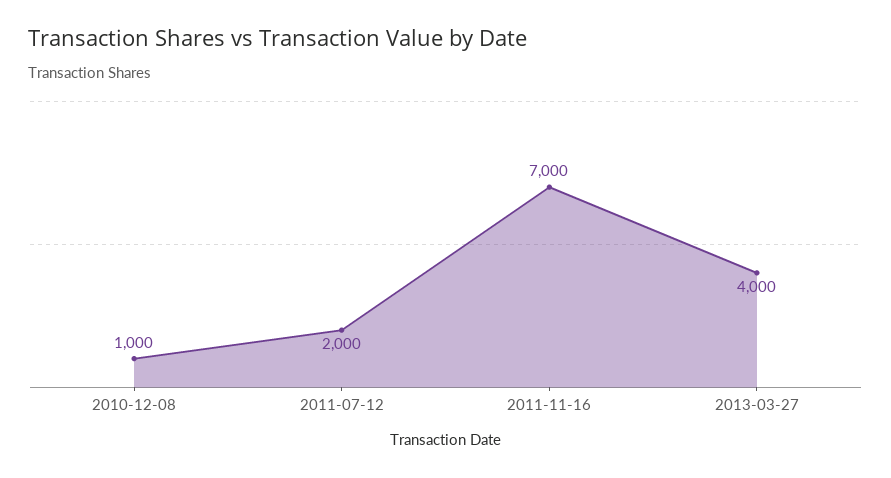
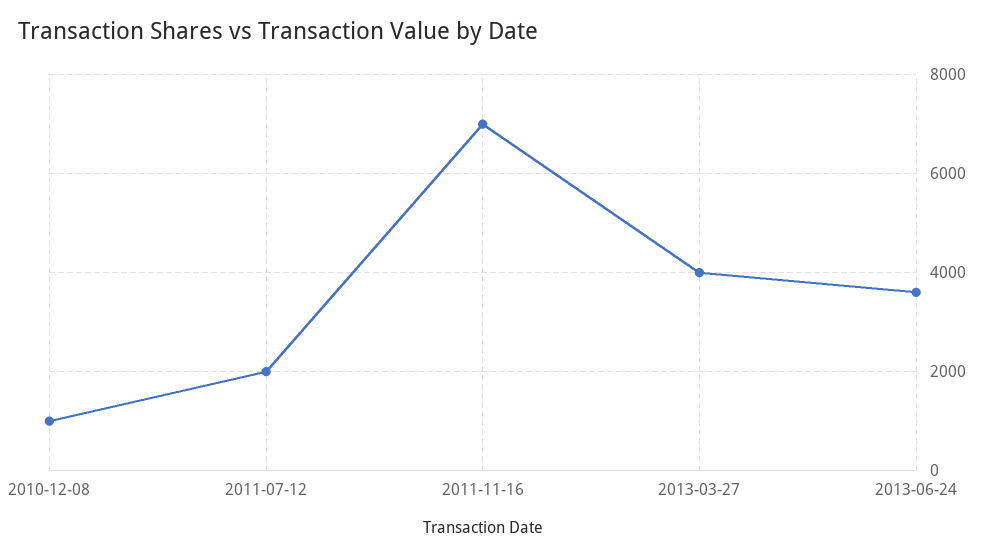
2013-06-24: none -> 3600

